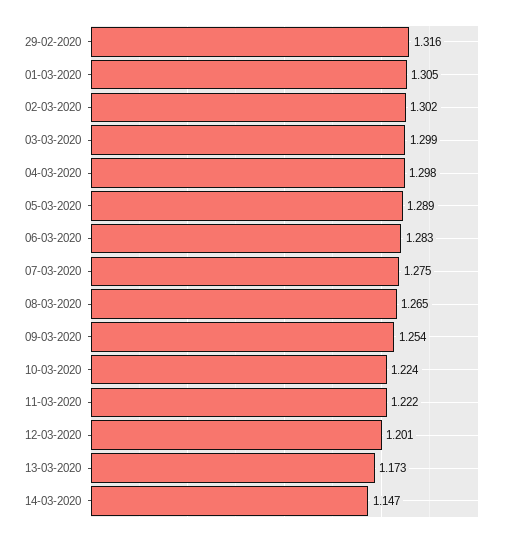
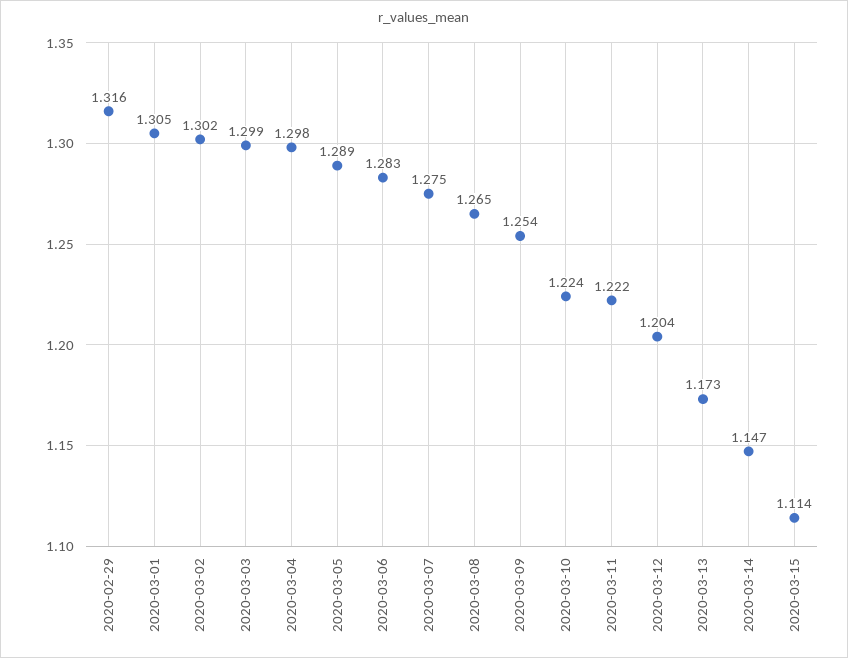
12-03-2020: 1.201 -> 1.204
2020-03-15: none -> 1.114

